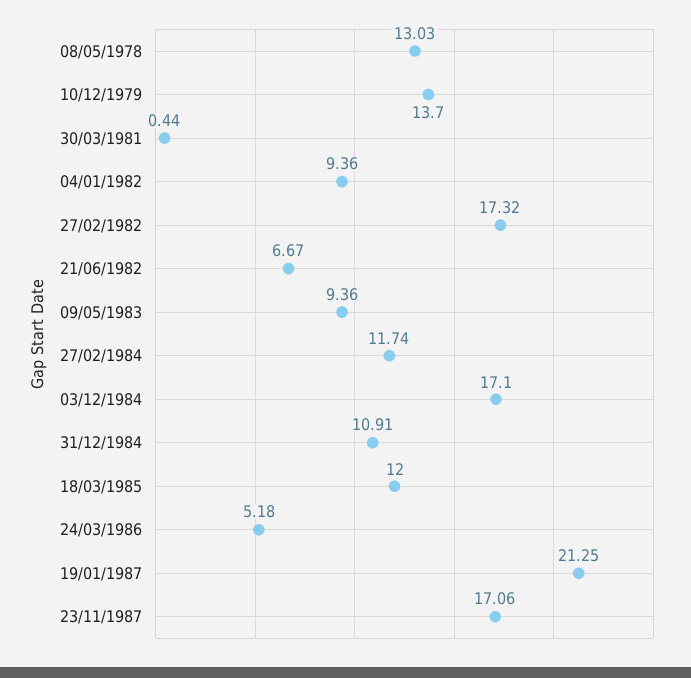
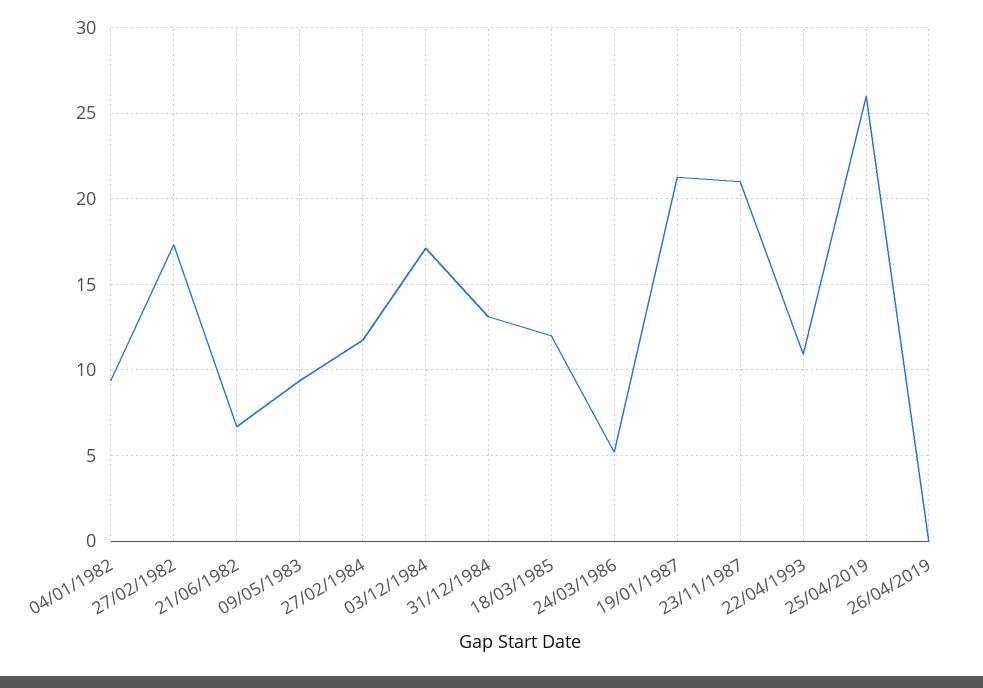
08/05/1978: 13.03 -> none
10/12/1979: 13.7 -> none
30/03/1981: 0.44 -> none
31/12/1984: 10.91 -> 13
23/11/1987: 17.06 -> 21
22/04/1993: none -> 11
25/04/2019: none -> 26
26/04/2019: none -> 0

